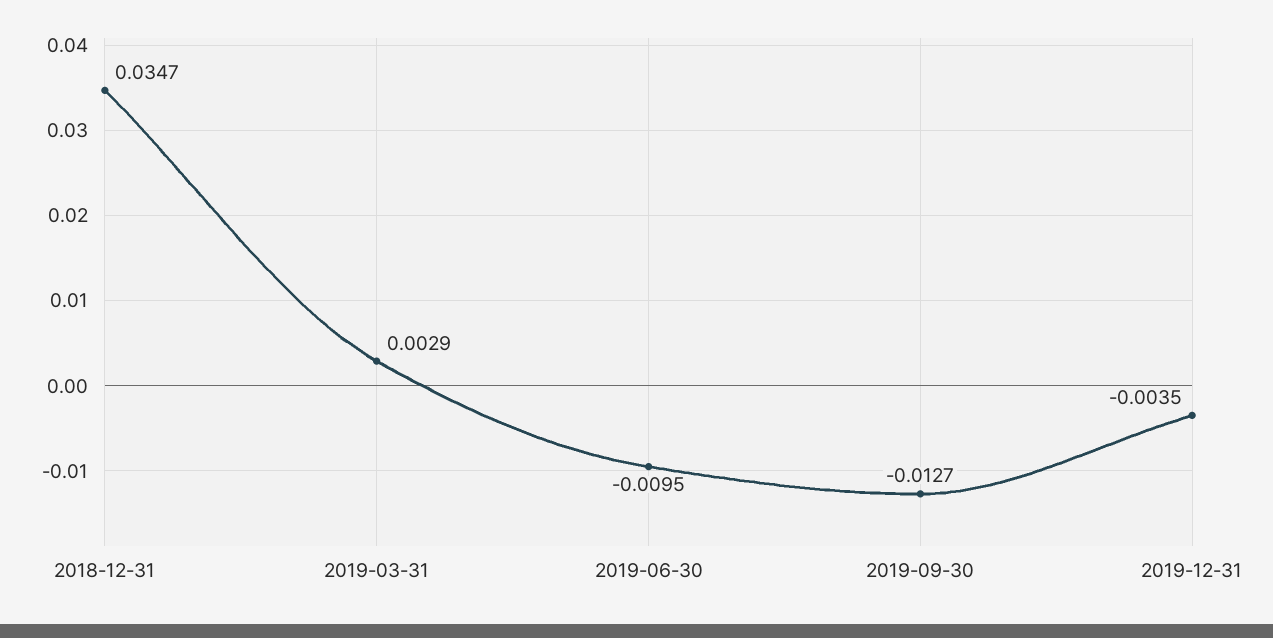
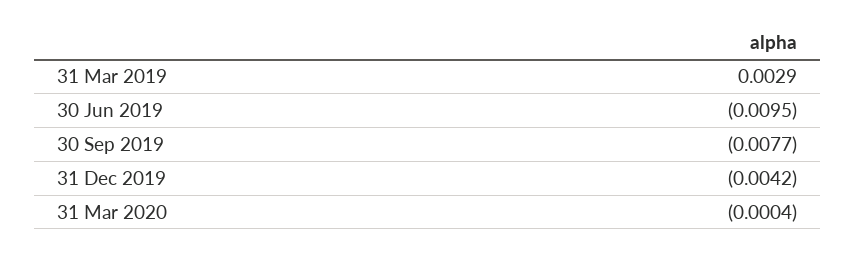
2018-12-31: 0.0347 -> none
2019-09-30: -0.0127 -> -0.0077
2019-12-31: -0.0035 -> -0.0042
31 Mar 2020: none -> -0.0004

